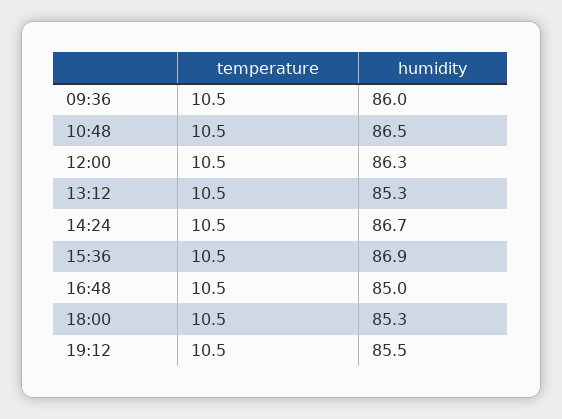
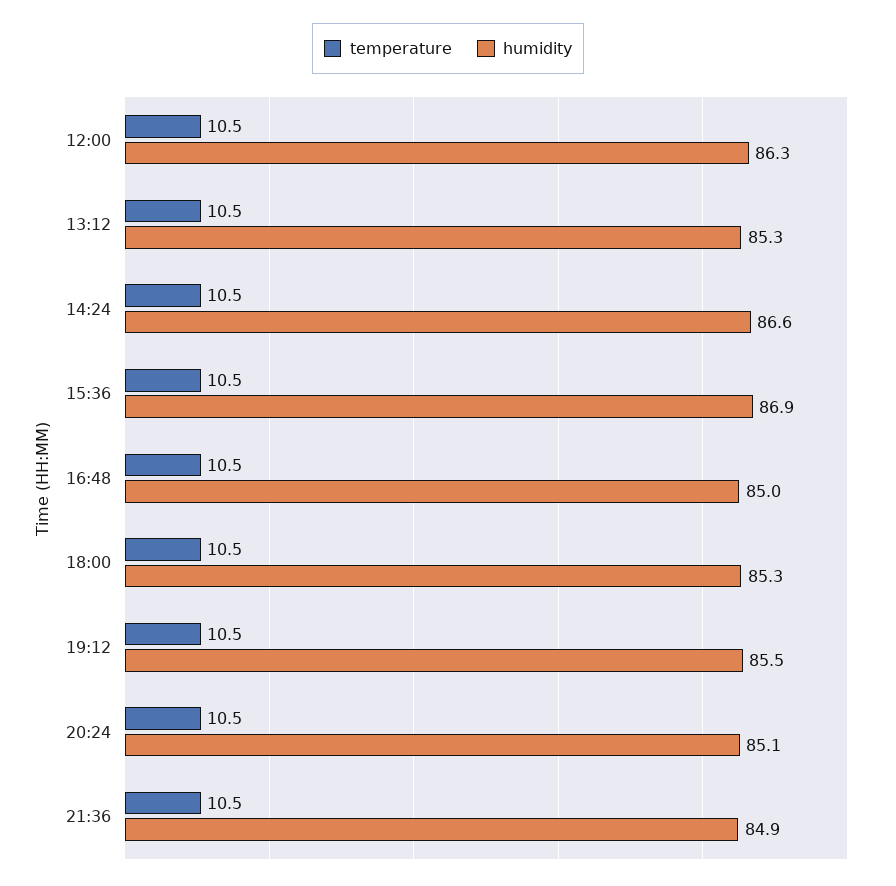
temperature, 09:36: 10.5 -> none
humidity, 09:36: 86 -> none
temperature, 10:48: 10.5 -> none
humidity, 10:48: 86.5 -> none
humidity, 14:24: 86.7 -> 86.6
temperature, 20:24: none -> 10.5
humidity, 20:24: none -> 85.1
temperature, 21:36: none -> 10.5
humidity, 21:36: none -> 84.9

